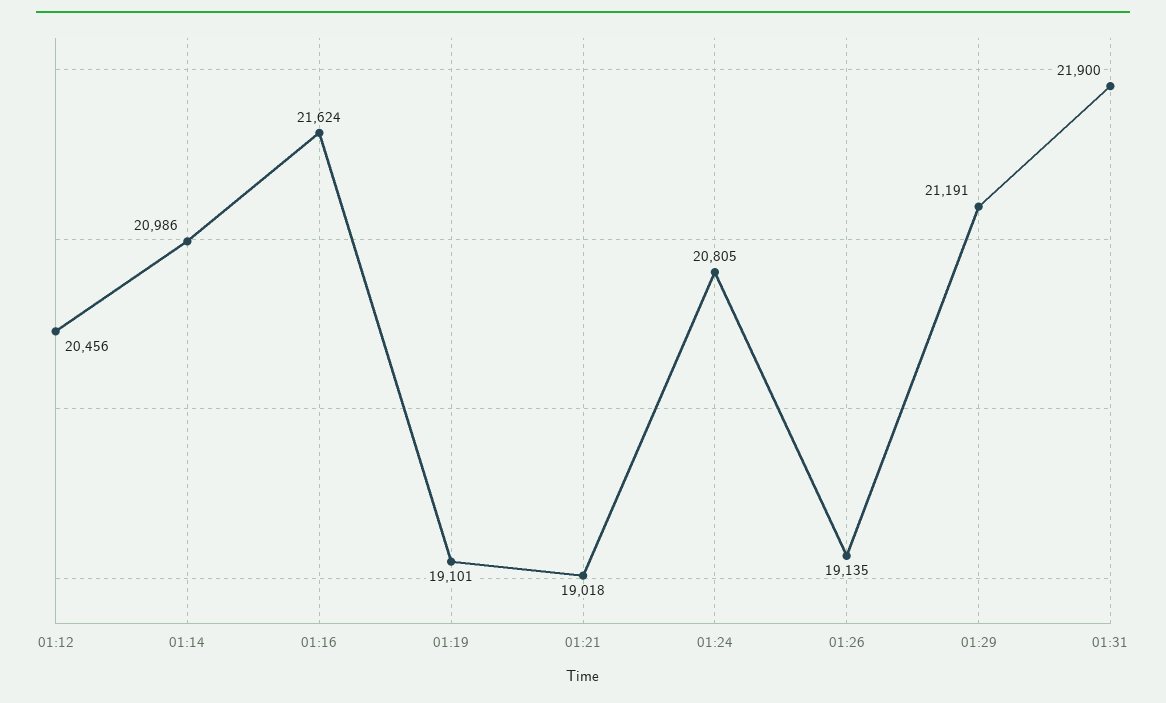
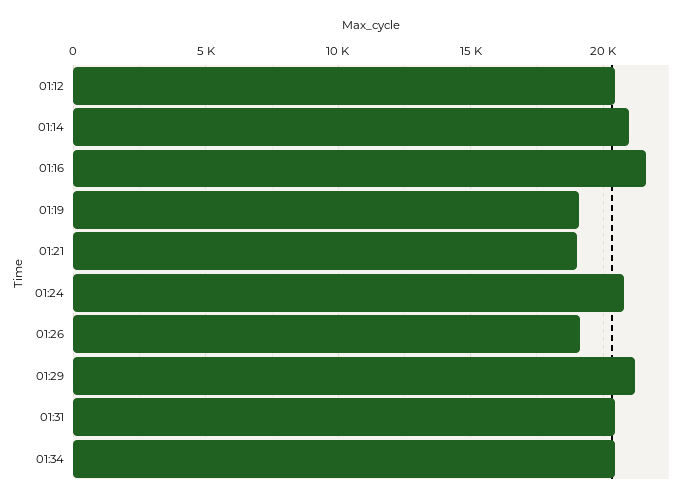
01:31: 21900 -> 20500
01:34: none -> 20500

